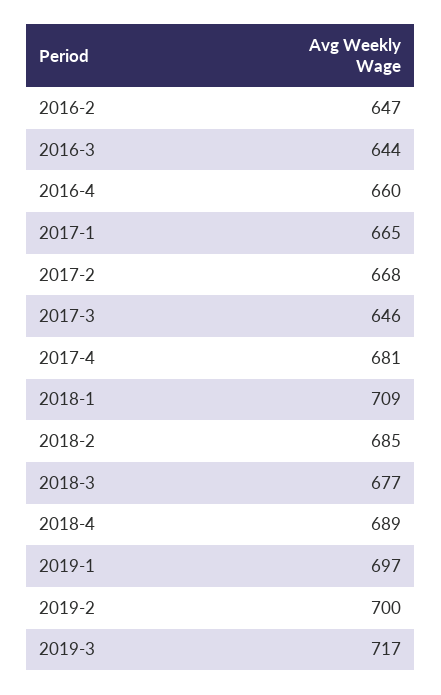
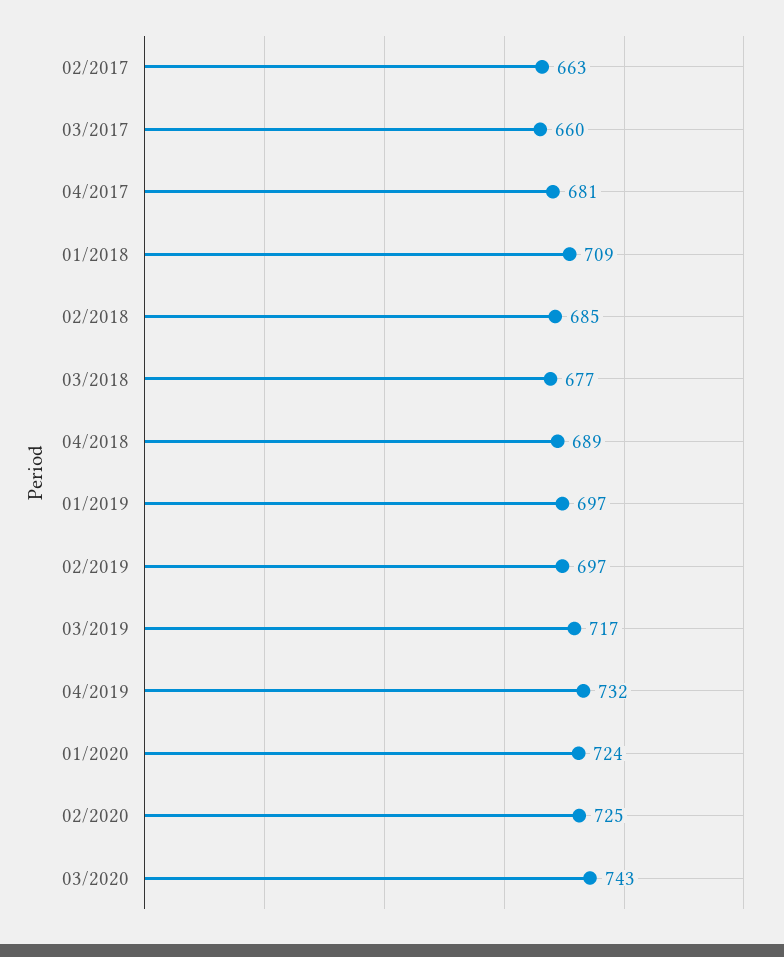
2016-2: 647 -> none
2016-3: 644 -> none
2016-4: 660 -> none
2017-1: 665 -> none
2017-2: 668 -> 663
2017-3: 646 -> 660
2019-2: 700 -> 697
04/2019: none -> 732
01/2020: none -> 724
02/2020: none -> 725
03/2020: none -> 743

